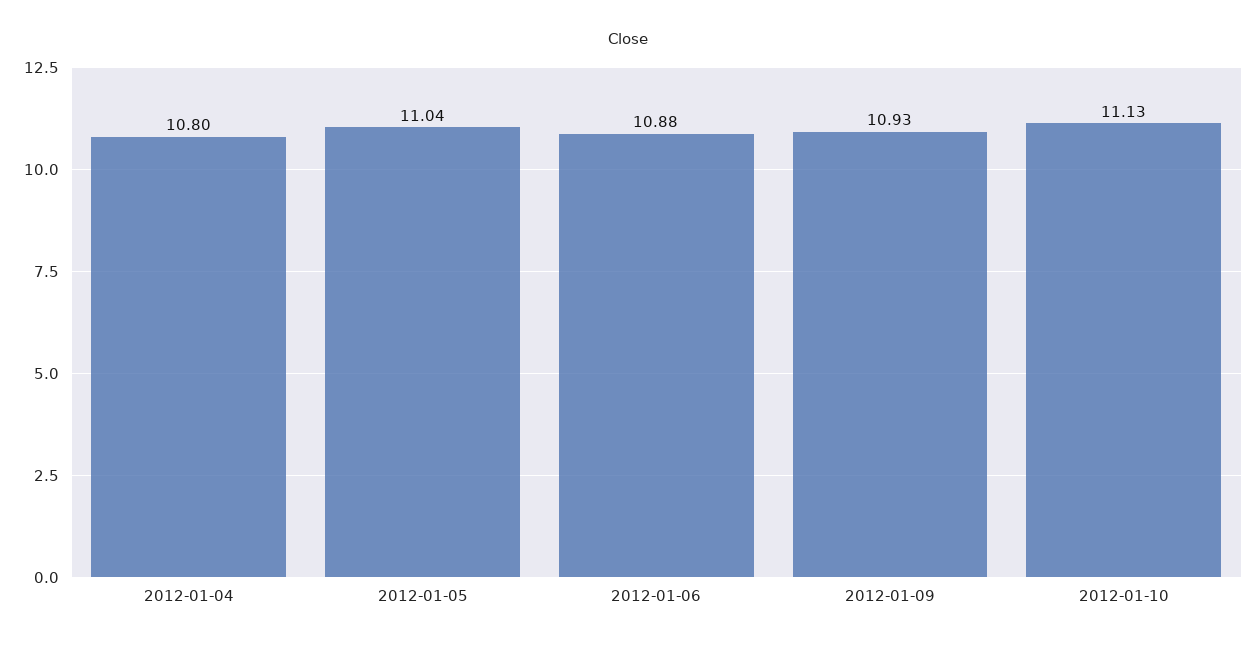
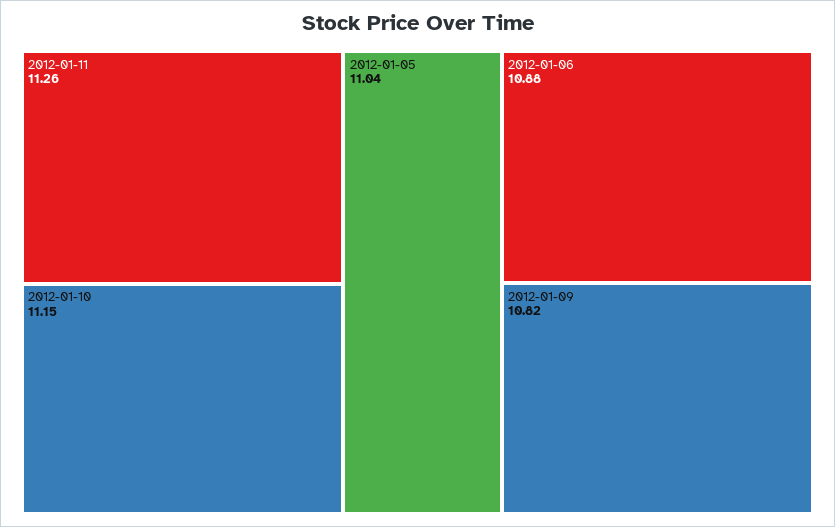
2012-01-04: 10.8 -> none
2012-01-09: 10.93 -> 10.82
2012-01-10: 11.13 -> 11.15
2012-01-11: none -> 11.26

